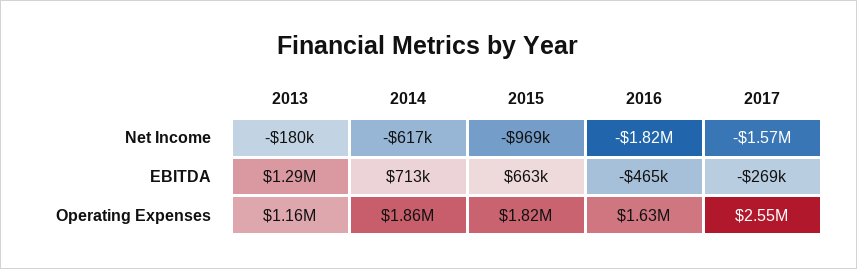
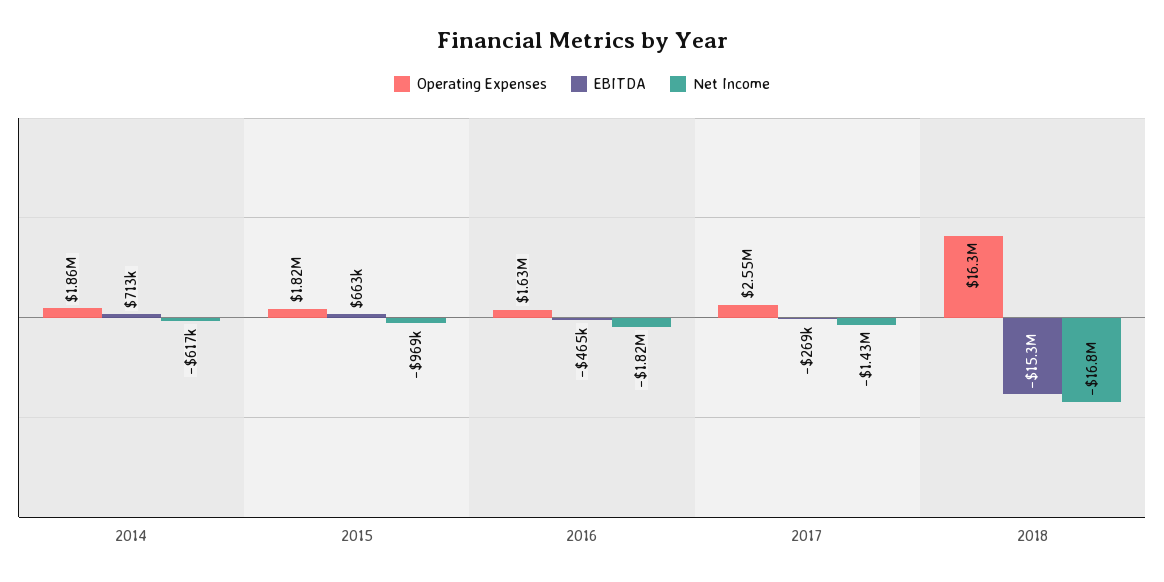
Net Income, 2013: -180000 -> none
Net Income, 2017: -1570000 -> -1430000
EBITDA, 2013: 1290000 -> none
Operating Expenses, 2013: 1160000 -> none
Operating Expenses, 2018: none -> 16300000
EBITDA, 2018: none -> -15300000
Net Income, 2018: none -> -16800000

